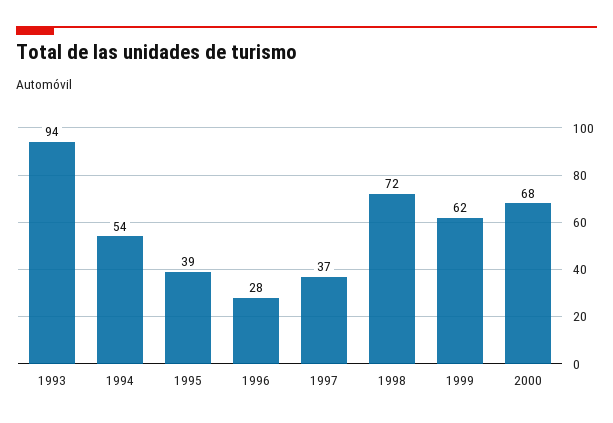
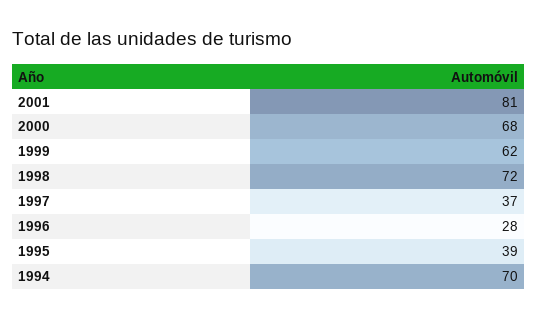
1993: 94 -> none
1994: 54 -> 70
2001: none -> 81

